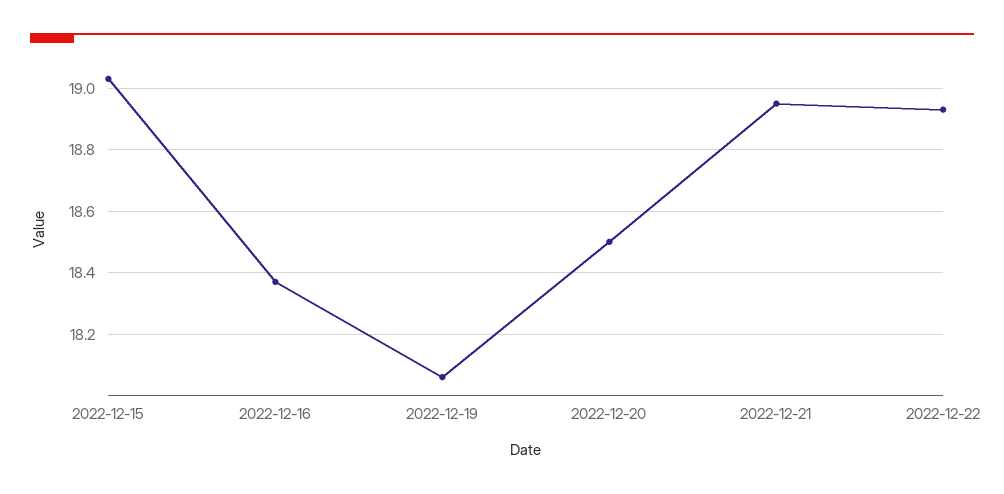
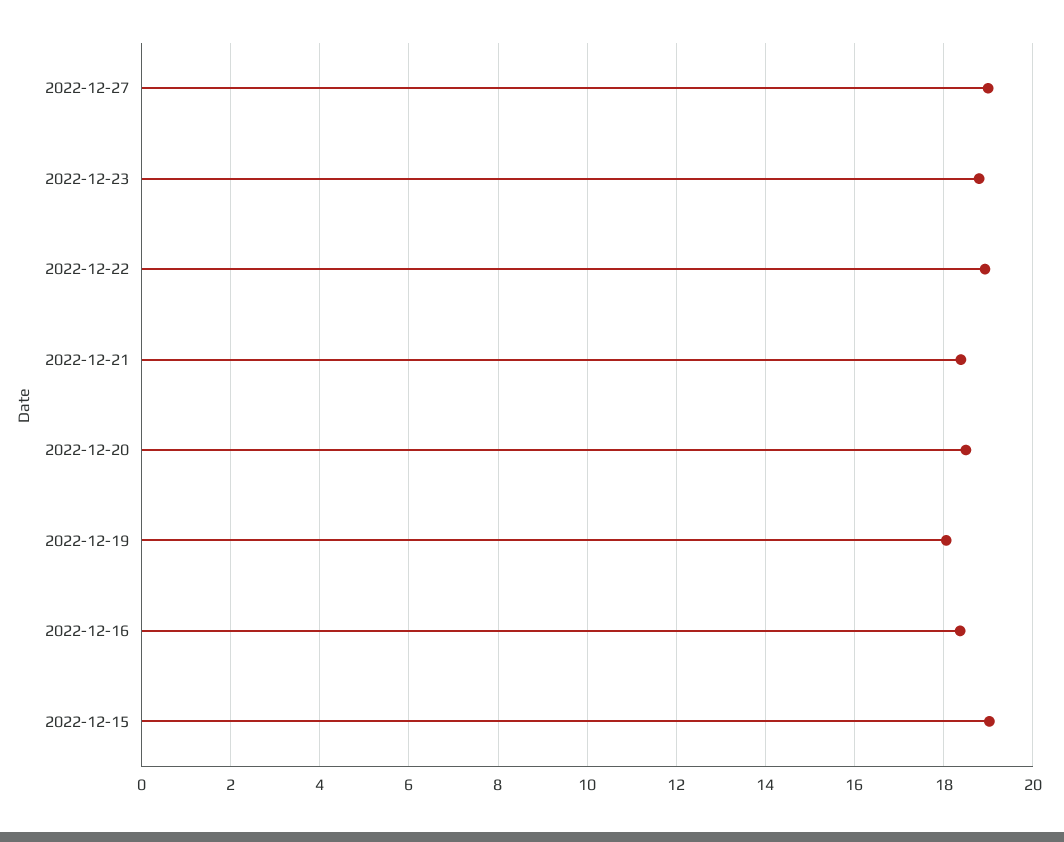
2022-12-21: 18.95 -> 18.4
2022-12-27: none -> 19
2022-12-23: none -> 18.8

